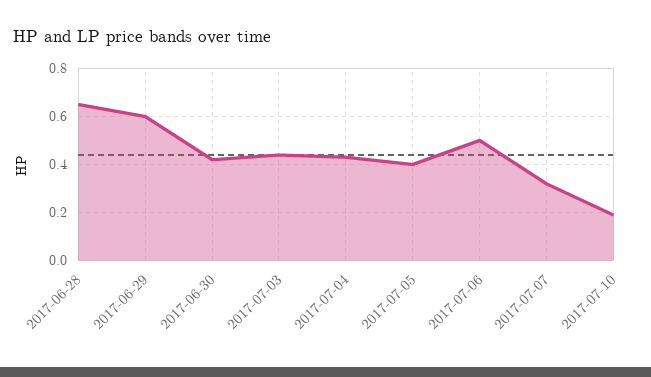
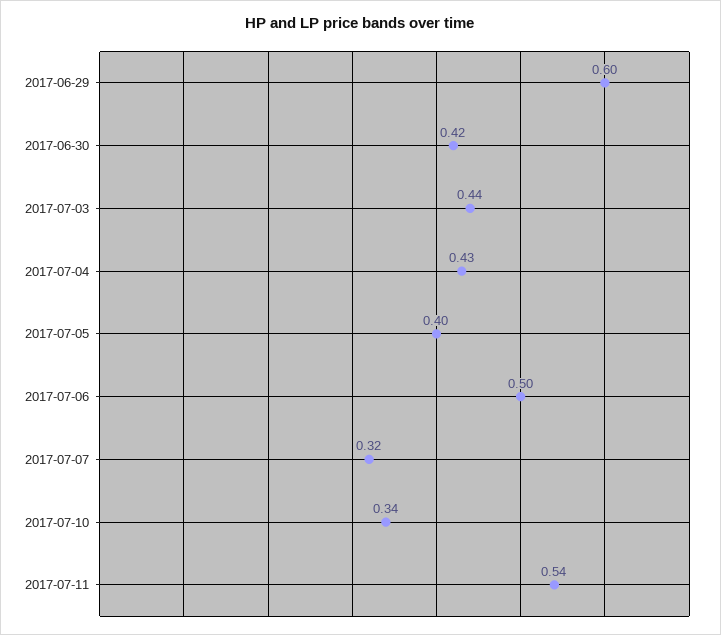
2017-06-28: 0.65 -> none
2017-07-10: 0.2 -> 0.34
2017-07-11: none -> 0.54

